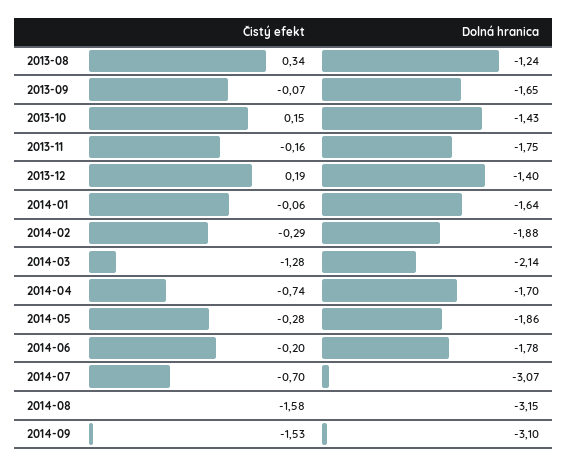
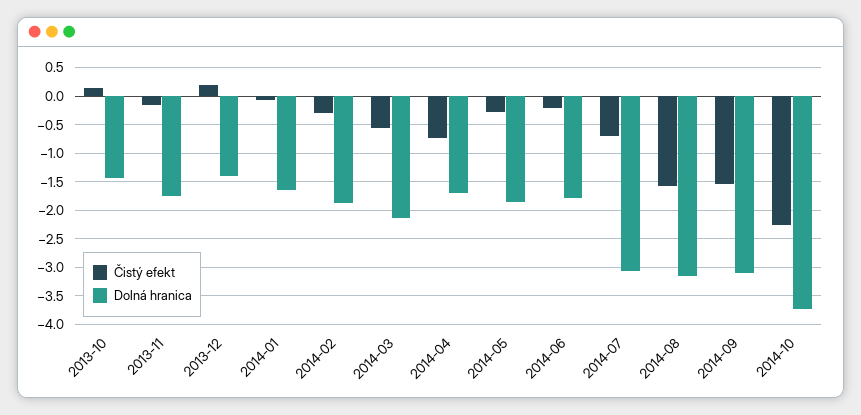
Čistý efekt, 2013-08: 0.34 -> none
Dolná hranica, 2013-08: -1.24 -> none
Čistý efekt, 2013-09: -0.07 -> none
Dolná hranica, 2013-09: -1.65 -> none
Čistý efekt, 2014-03: -1.28 -> -0.5
Čistý efekt, 2014-10: none -> -2.25
Dolná hranica, 2014-10: none -> -3.75

